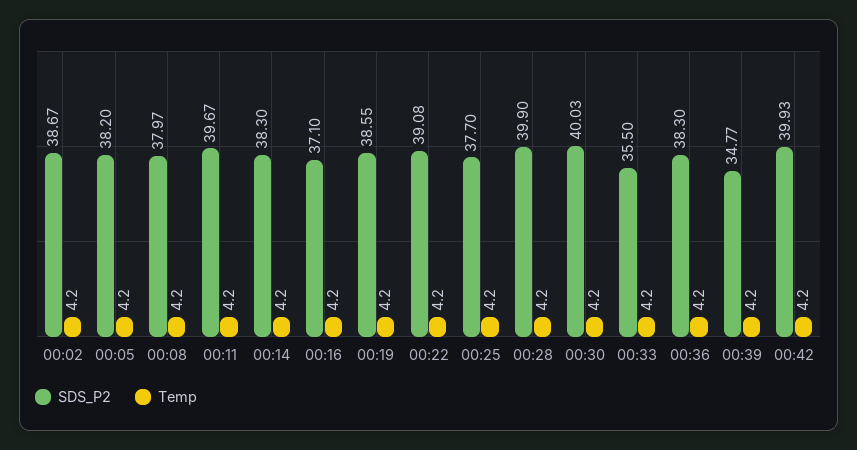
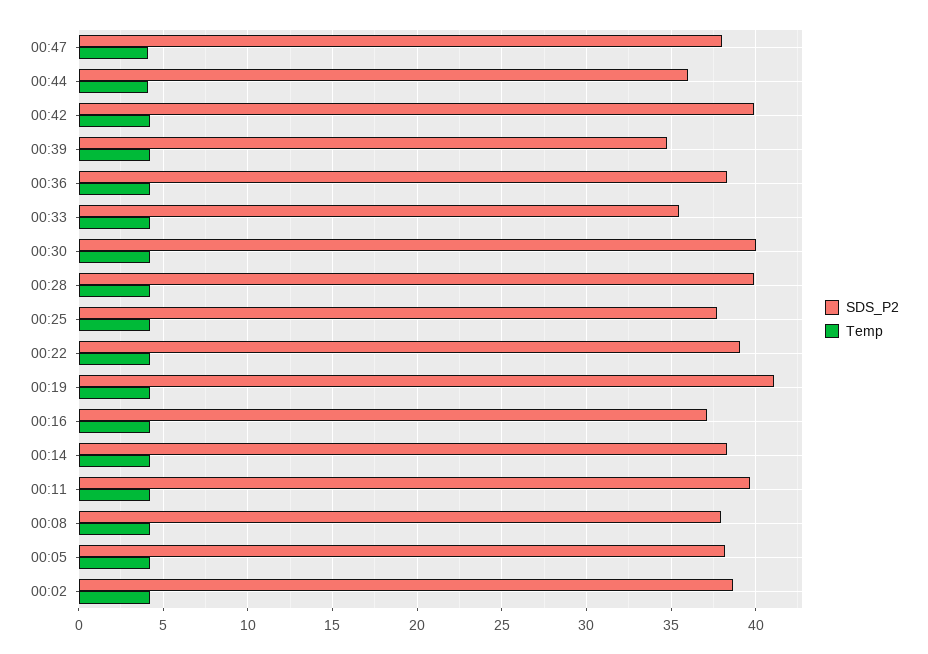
SDS_P2, 00:19: 38.55 -> 41
SDS_P2, 00:47: none -> 38
Temp, 00:47: none -> 4
SDS_P2, 00:44: none -> 36
Temp, 00:44: none -> 4

